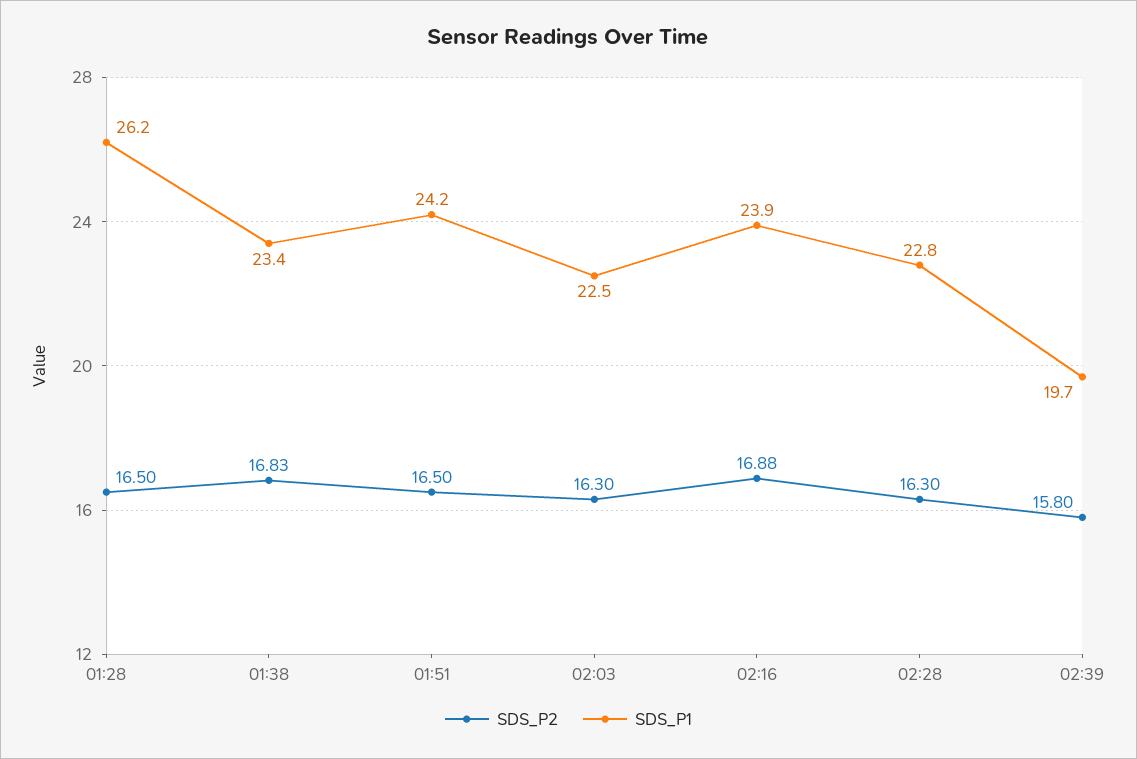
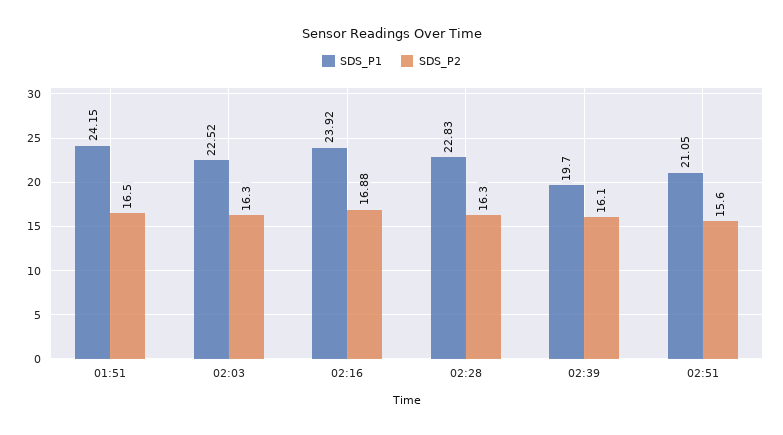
SDS_P2, 01:28: 16.5 -> none
SDS_P1, 01:28: 26.2 -> none
SDS_P2, 01:38: 16.83 -> none
SDS_P1, 01:38: 23.4 -> none
SDS_P2, 02:39: 15.8 -> 16.1
SDS_P1, 02:51: none -> 21.05
SDS_P2, 02:51: none -> 15.6

